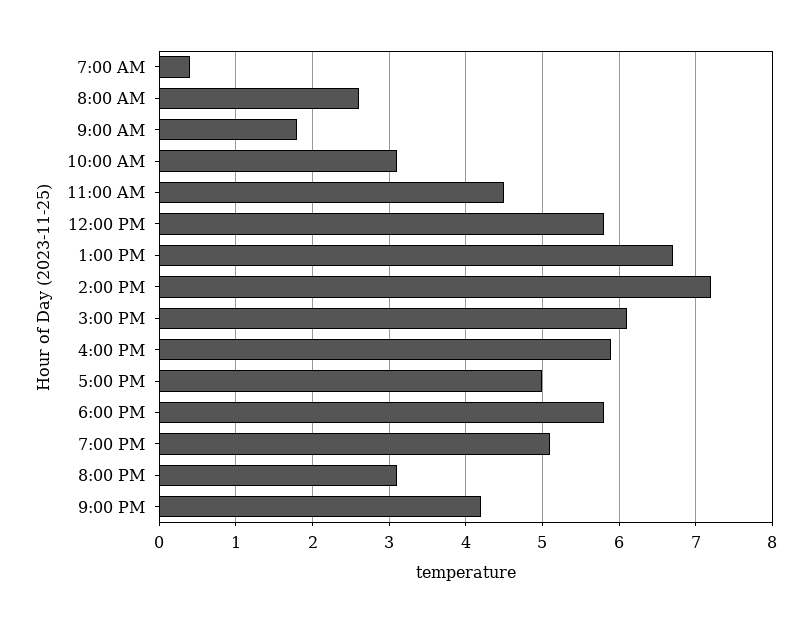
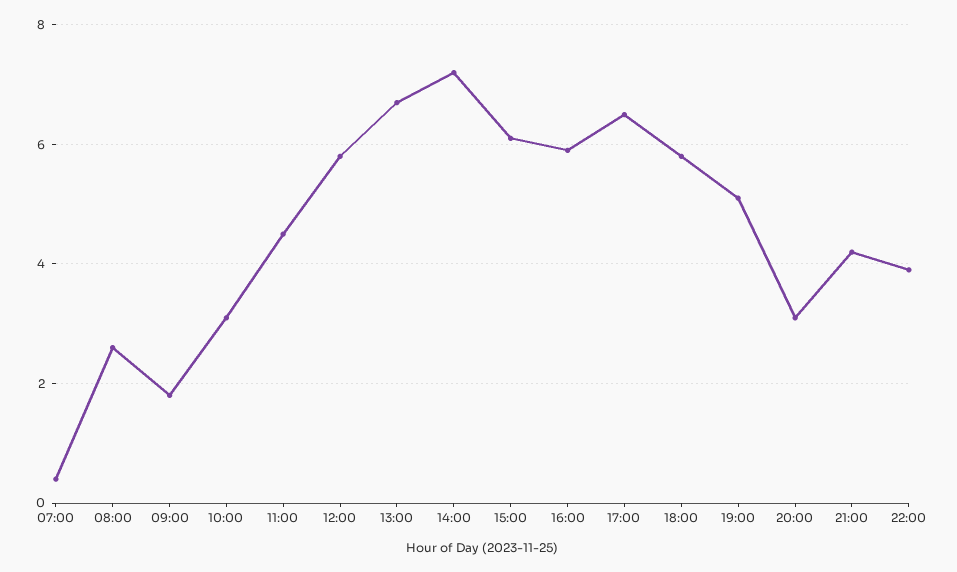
5:00 PM: 5 -> 6.5
22:00: none -> 4

